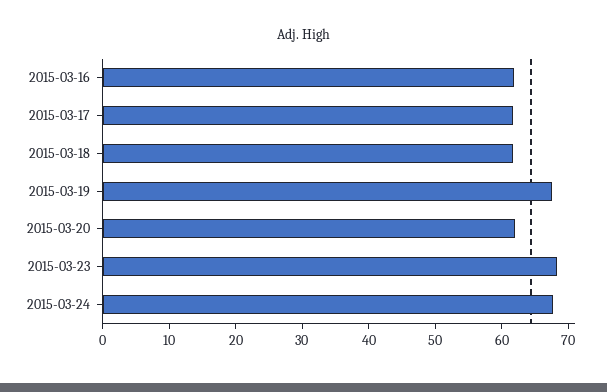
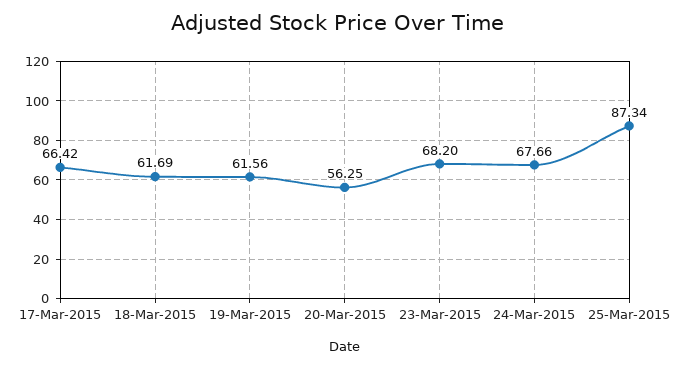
2015-03-16: 62 -> none
2015-03-17: 62 -> 66.42
2015-03-19: 68 -> 61.56
2015-03-20: 62 -> 56.25
25-Mar-2015: none -> 87.34

